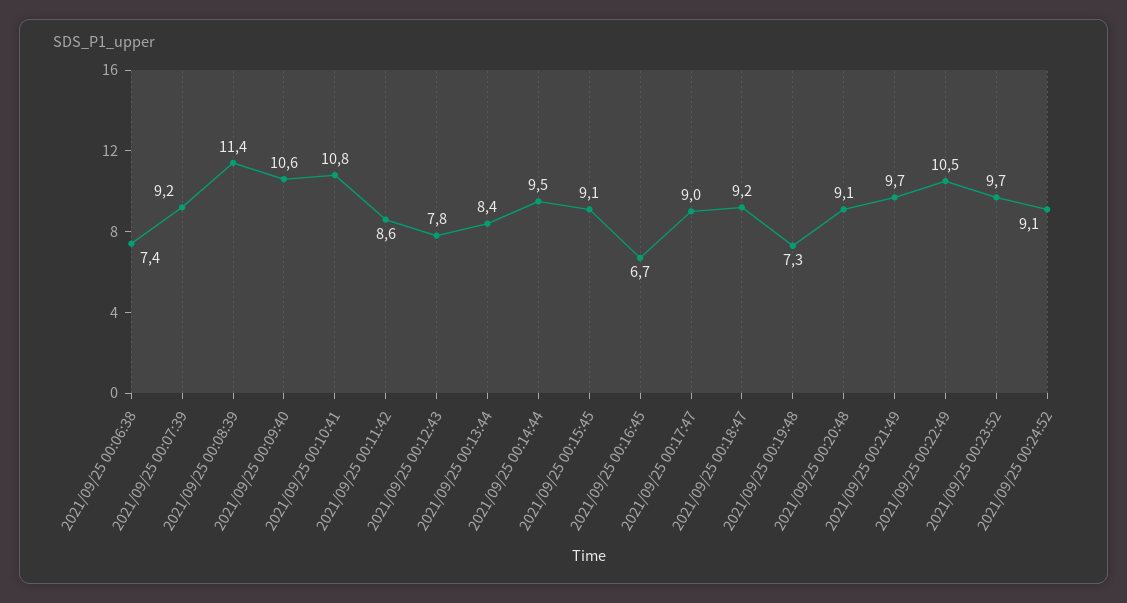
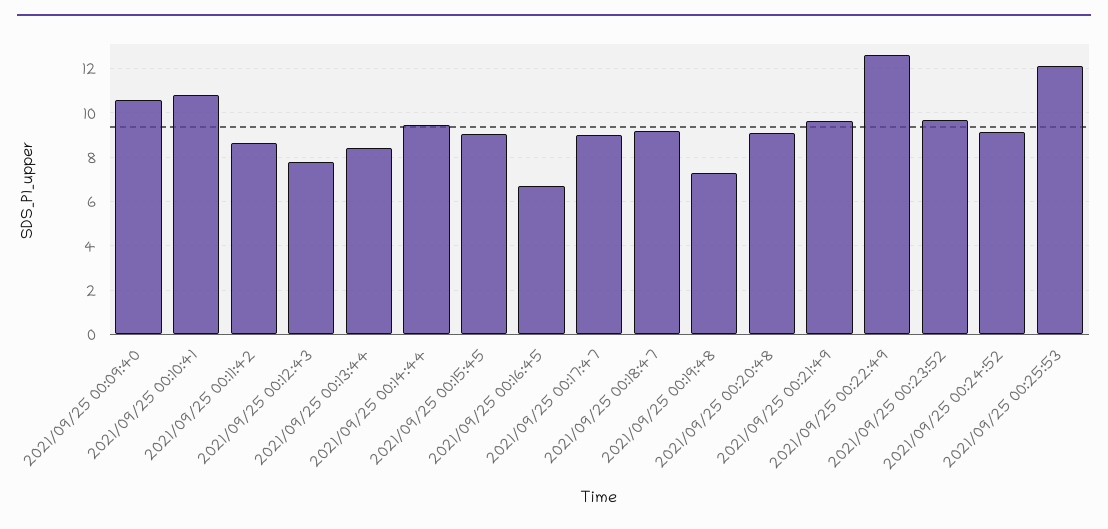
2021/09/25 00:06:38: 7.4 -> none
2021/09/25 00:07:39: 9.2 -> none
2021/09/25 00:08:39: 11.4 -> none
2021/09/25 00:22:49: 10.5 -> 12.5
2021/09/25 00:25:53: none -> 12

